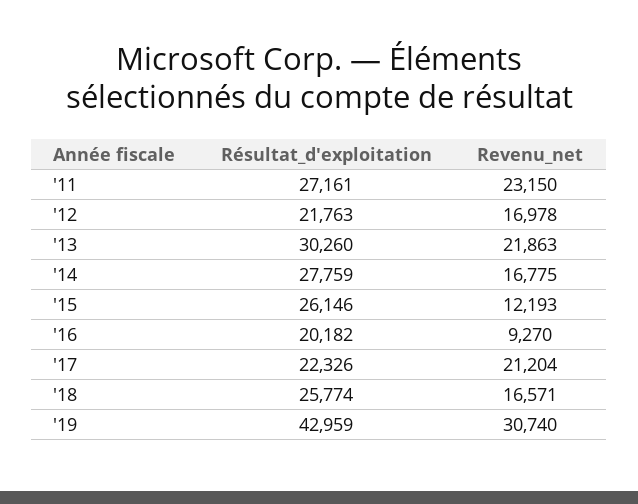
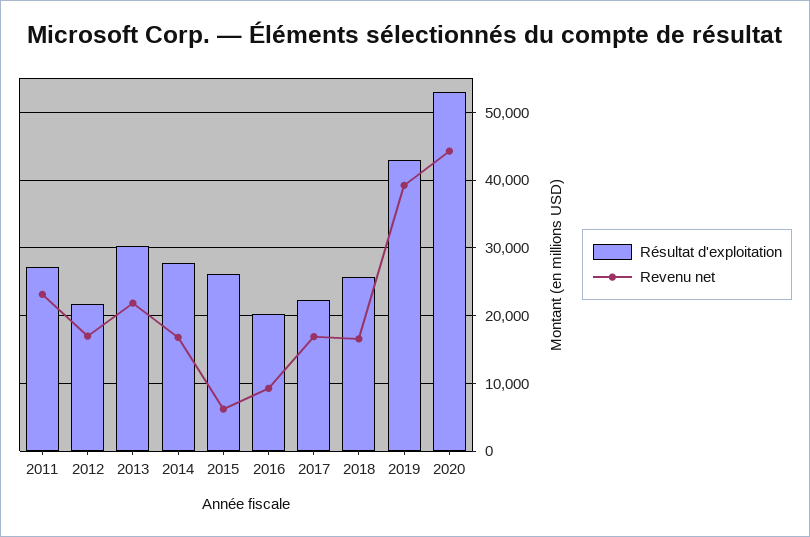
Revenu_net, '15: 12193 -> 6000
Revenu_net, '17: 21204 -> 17000
Revenu_net, '19: 30740 -> 39000
Résultat_d'exploitation, 2020: none -> 53000
Revenu_net, 2020: none -> 44000

